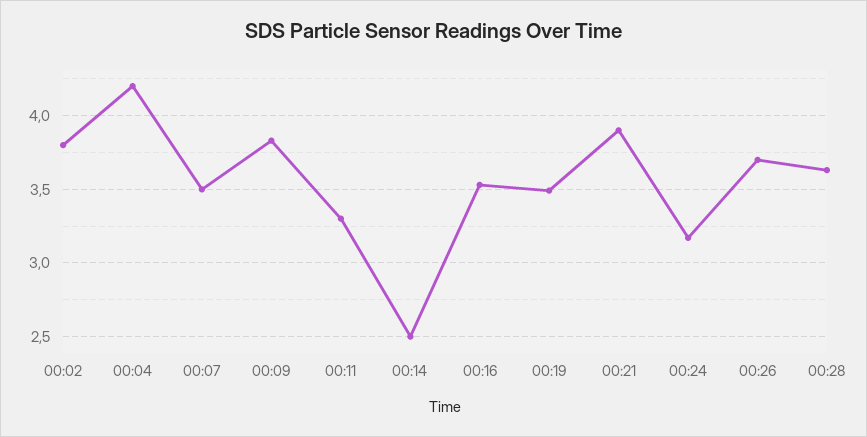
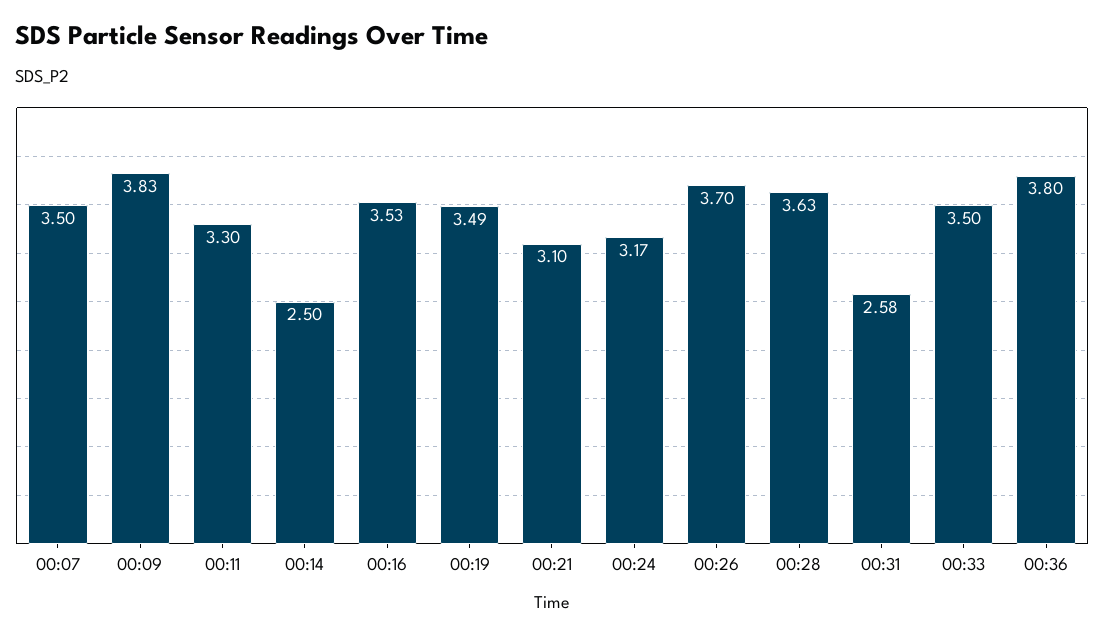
00:02: 3.8 -> none
00:04: 4.2 -> none
00:21: 3.9 -> 3.1
00:31: none -> 2.58
00:33: none -> 3.5
00:36: none -> 3.8

